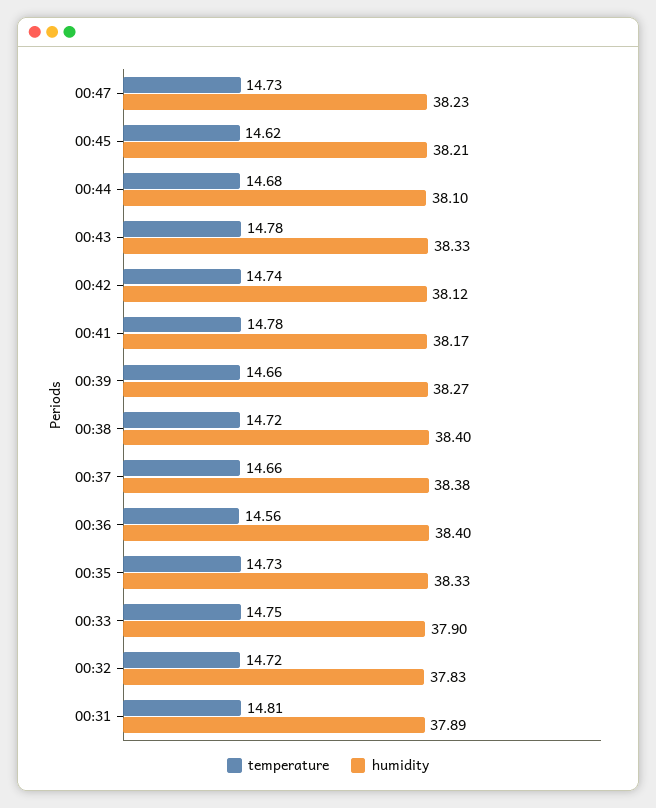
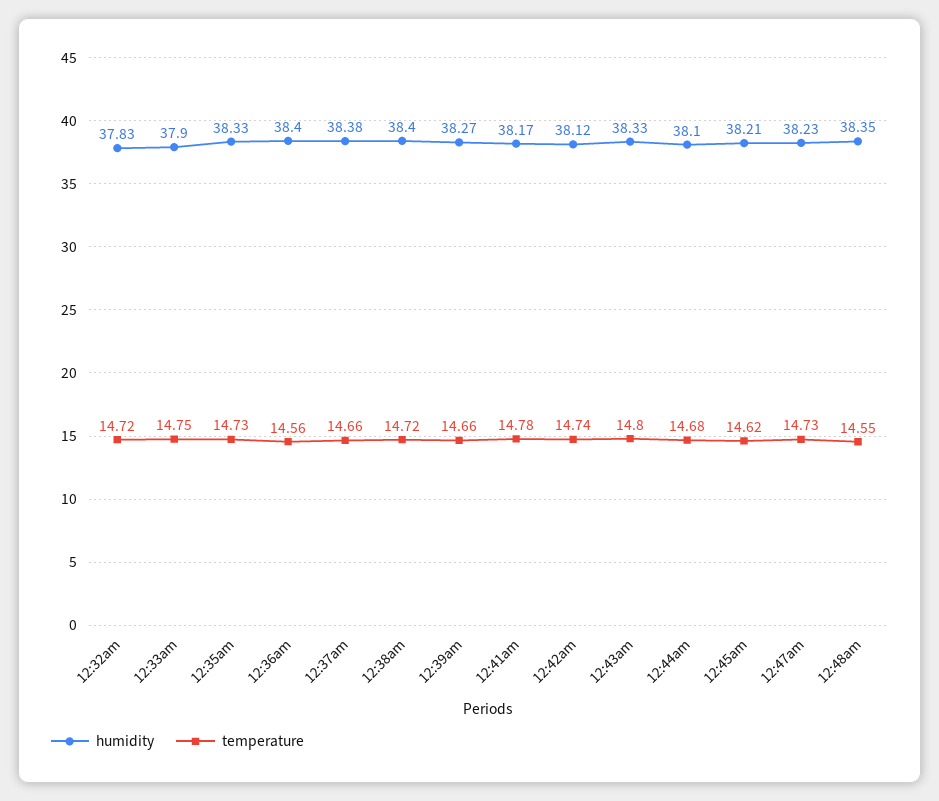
temperature, 00:43: 14.78 -> 14.8
temperature, 00:31: 14.81 -> none
humidity, 00:31: 37.89 -> none
humidity, 12:48am: none -> 38.35
temperature, 12:48am: none -> 14.55

